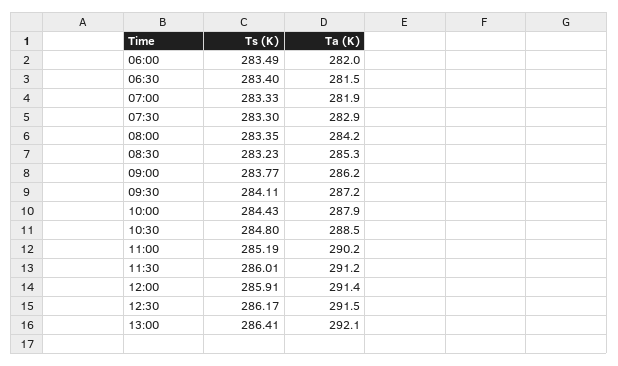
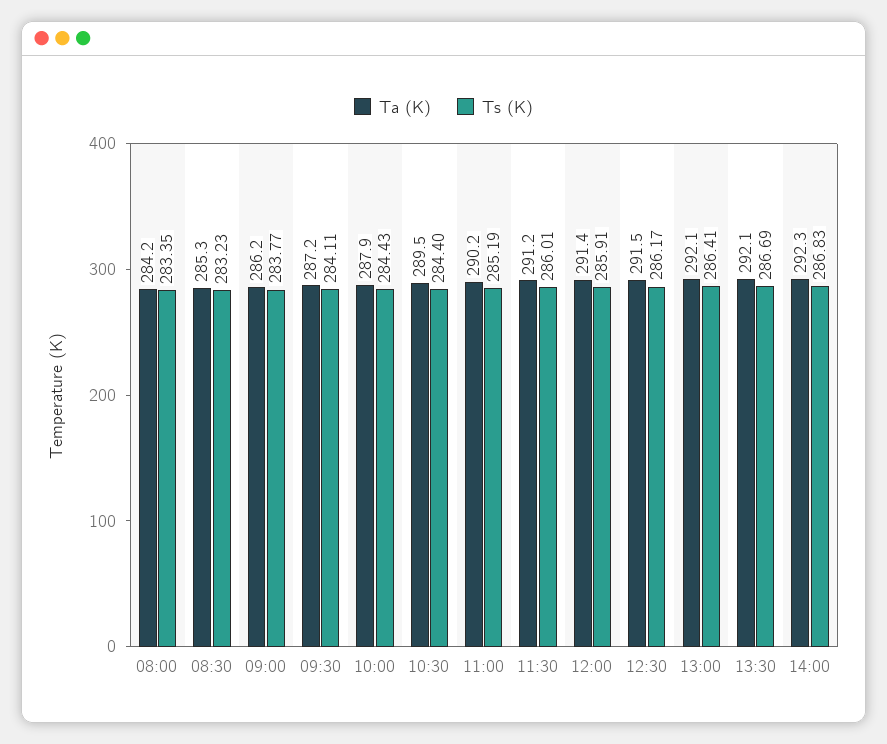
Ts (K), 06:00: 283.49 -> none
Ta (K), 06:00: 282 -> none
Ts (K), 06:30: 283.4 -> none
Ta (K), 06:30: 281.5 -> none
Ts (K), 07:00: 283.33 -> none
Ta (K), 07:00: 281.9 -> none
Ts (K), 07:30: 283.3 -> none
Ta (K), 07:30: 282.9 -> none
Ts (K), 10:30: 284.8 -> 284.4
Ta (K), 10:30: 288.5 -> 289.5
Ta (K), 13:30: none -> 292.1
Ts (K), 13:30: none -> 286.69
Ta (K), 14:00: none -> 292.3
Ts (K), 14:00: none -> 286.83

